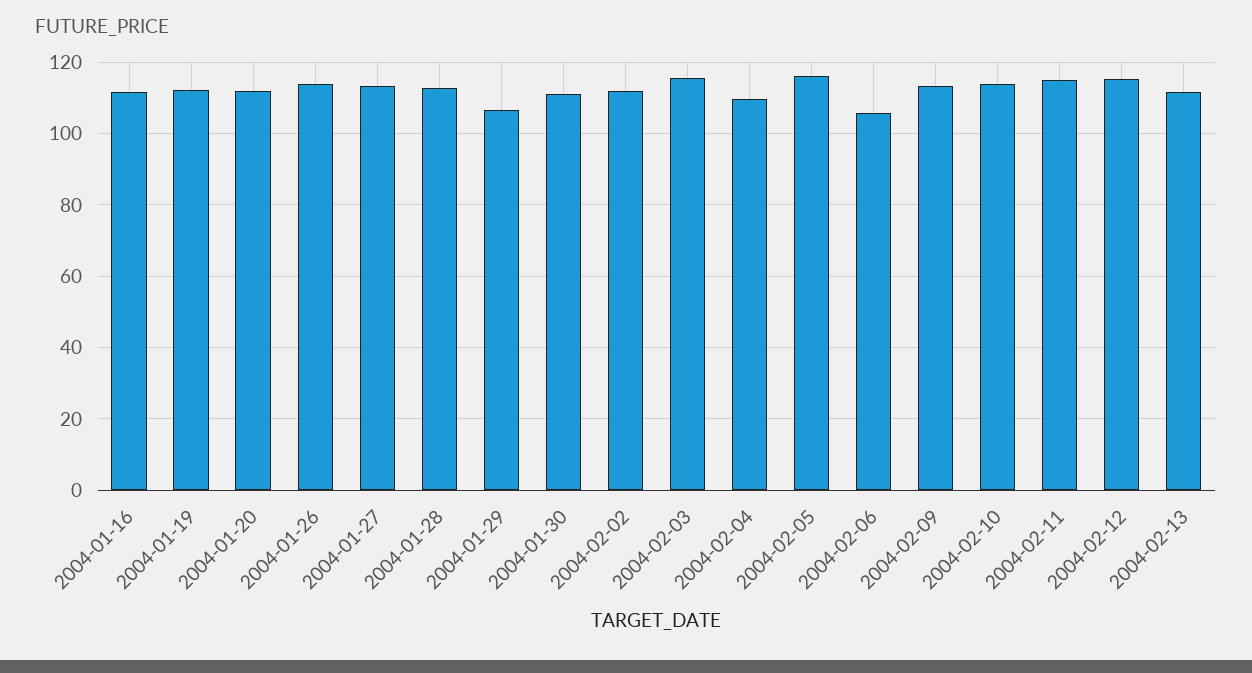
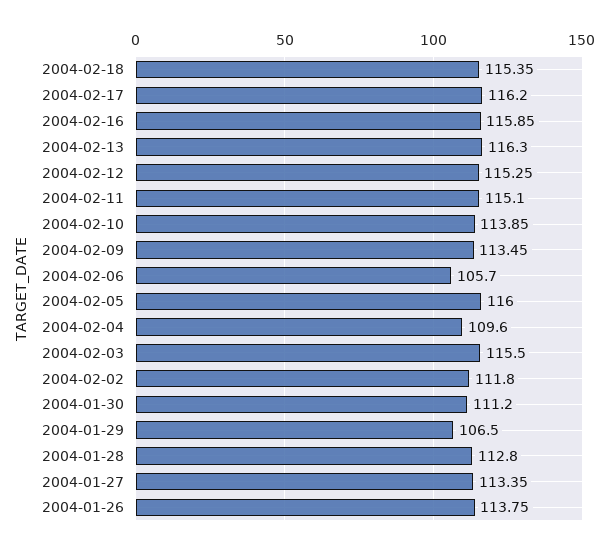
2004-01-16: 112 -> none
2004-01-19: 112 -> none
2004-01-20: 112 -> none
2004-02-13: 112 -> 116.3
2004-02-18: none -> 115.35
2004-02-17: none -> 116.2
2004-02-16: none -> 115.85

